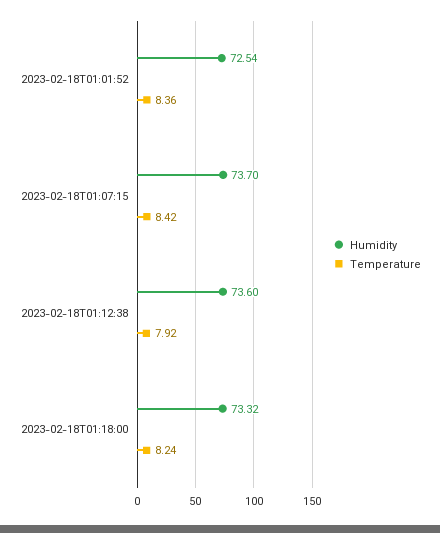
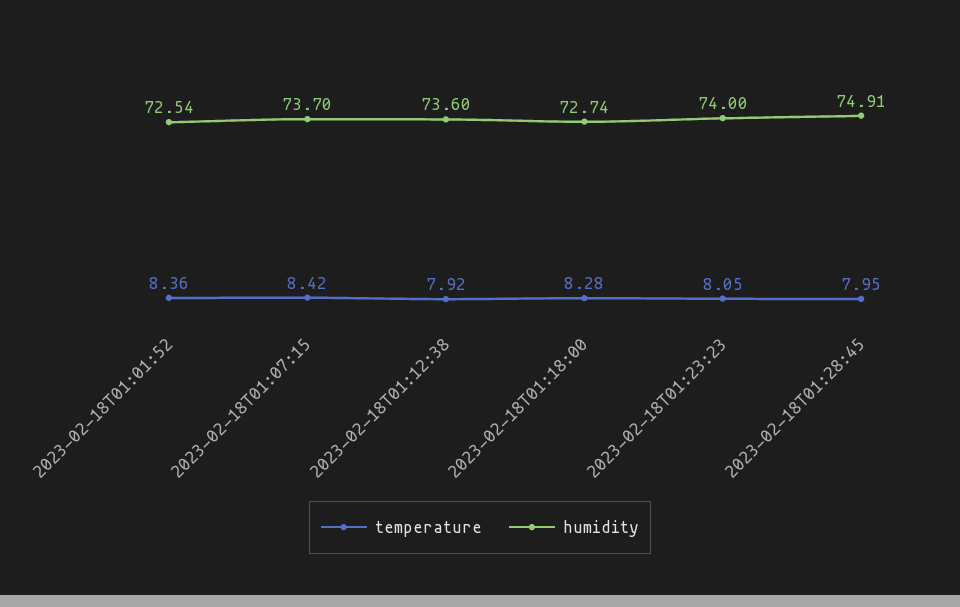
Humidity, 2023-02-18T01:18:00: 73.32 -> 72.74
Temperature, 2023-02-18T01:18:00: 8.24 -> 8.28
Temperature, 2023-02-18T01:23:23: none -> 8.05
Humidity, 2023-02-18T01:23:23: none -> 74
Temperature, 2023-02-18T01:28:45: none -> 7.95
Humidity, 2023-02-18T01:28:45: none -> 74.91

